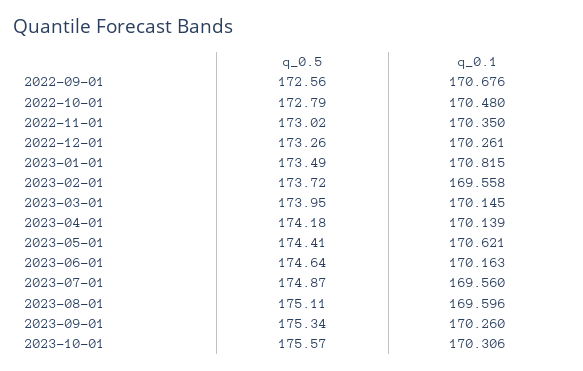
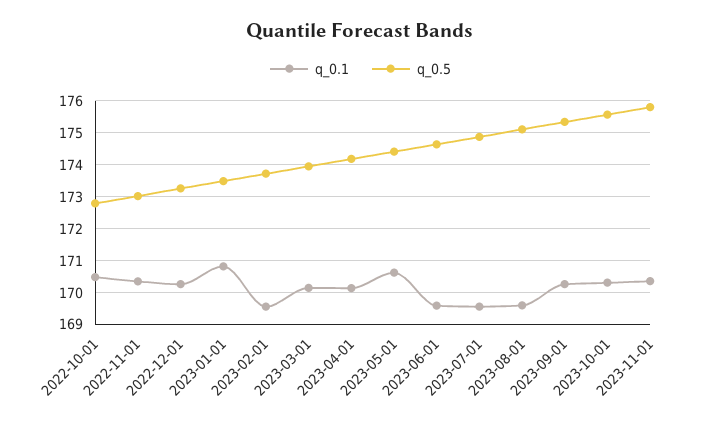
q_0.5, 2022-09-01: 172.56 -> none
q_0.1, 2022-09-01: 170.676 -> none
q_0.1, 2023-06-01: 170.163 -> 169.6
q_0.1, 2023-11-01: none -> 170.4
q_0.5, 2023-11-01: none -> 175.8

